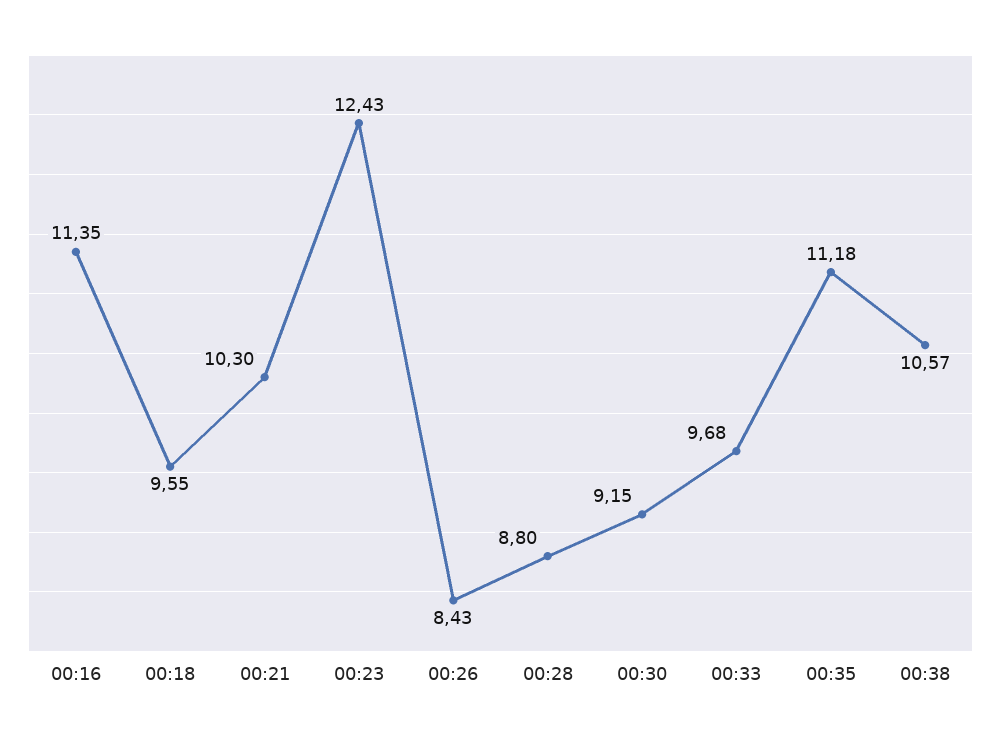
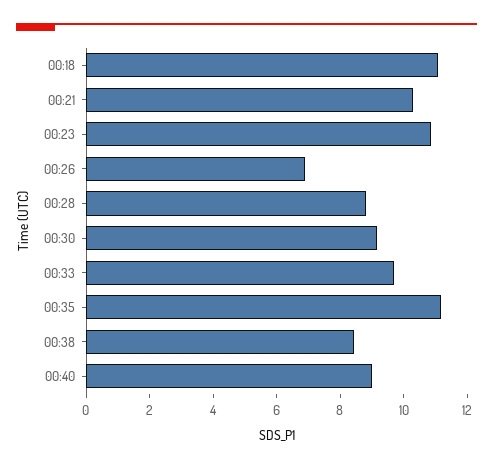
00:16: 11.35 -> none
00:18: 9.55 -> 11
00:23: 12.43 -> 11
00:26: 8.43 -> 7
00:38: 10.57 -> 8.5
00:40: none -> 9

